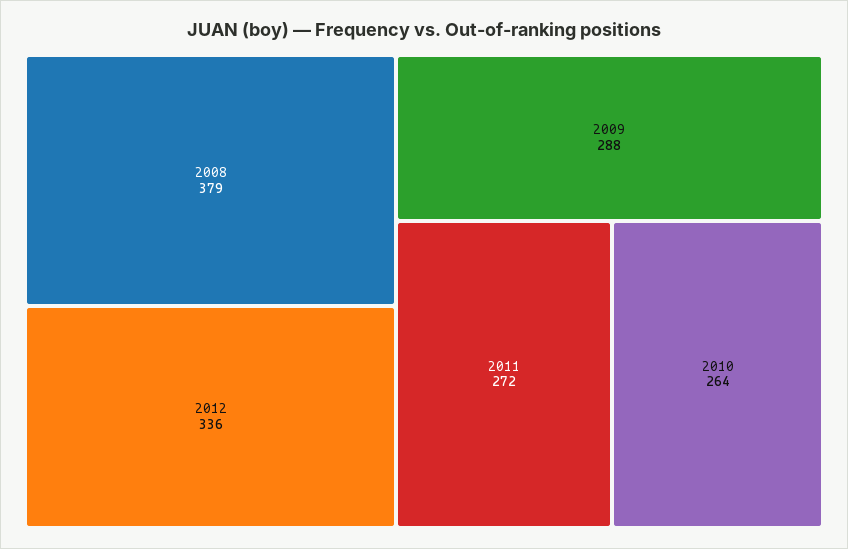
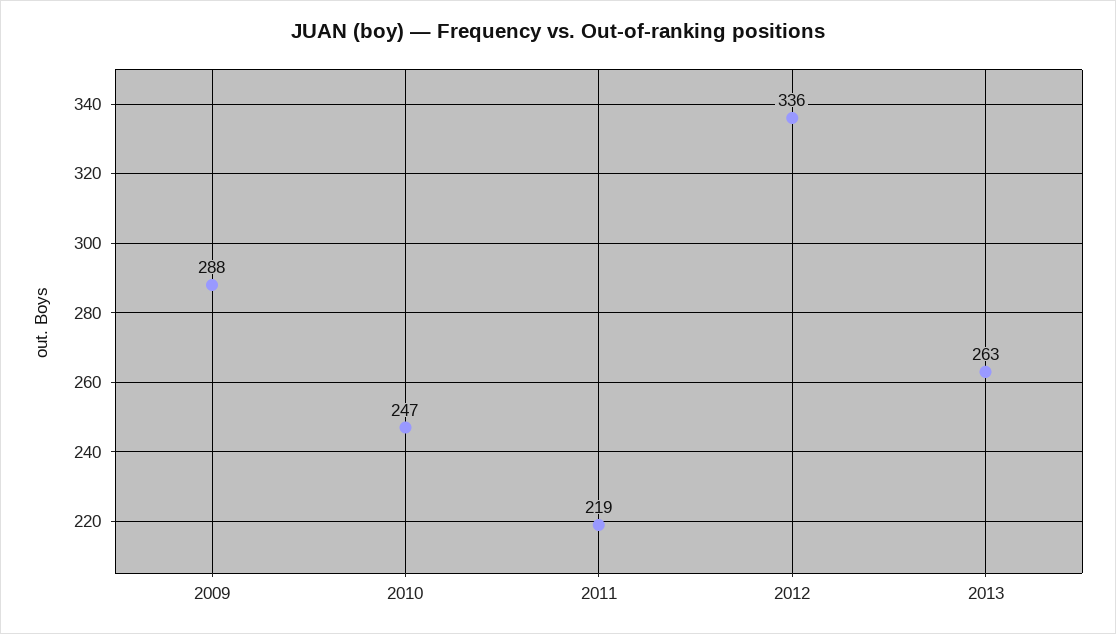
2008: 379 -> none
2011: 272 -> 219
2010: 264 -> 247
2013: none -> 263

